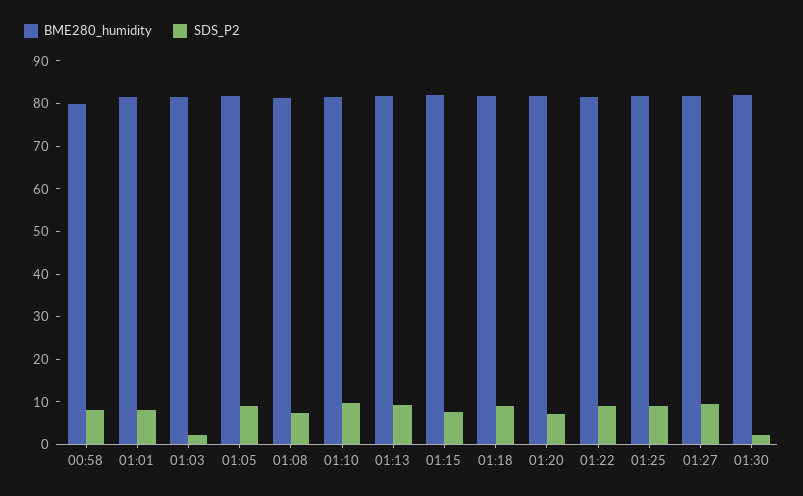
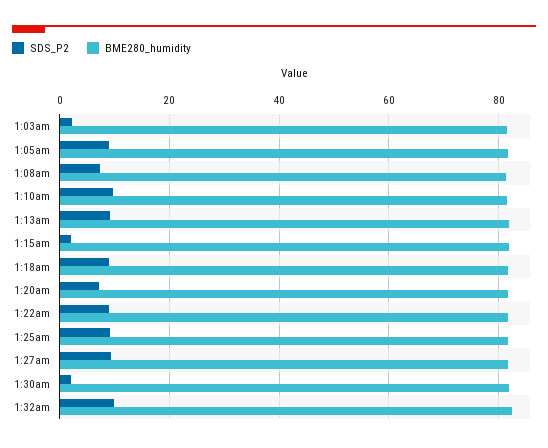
BME280_humidity, 00:58: 80 -> none
SDS_P2, 00:58: 8 -> none
BME280_humidity, 01:01: 82 -> none
SDS_P2, 01:01: 8 -> none
SDS_P2, 01:15: 8 -> 2
SDS_P2, 1:32am: none -> 10
BME280_humidity, 1:32am: none -> 82

